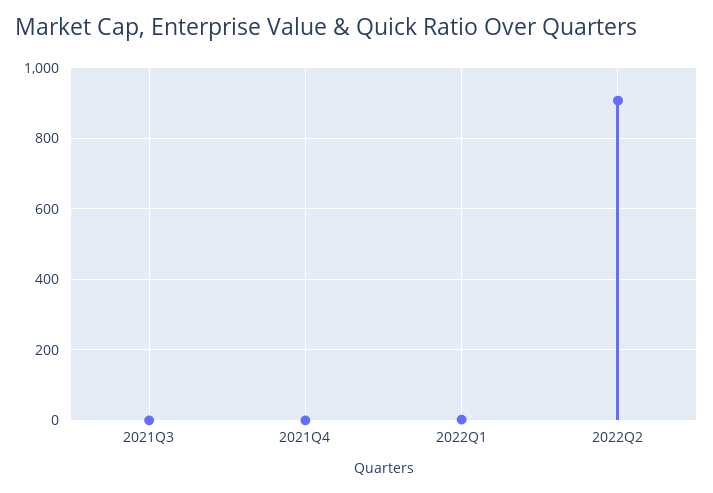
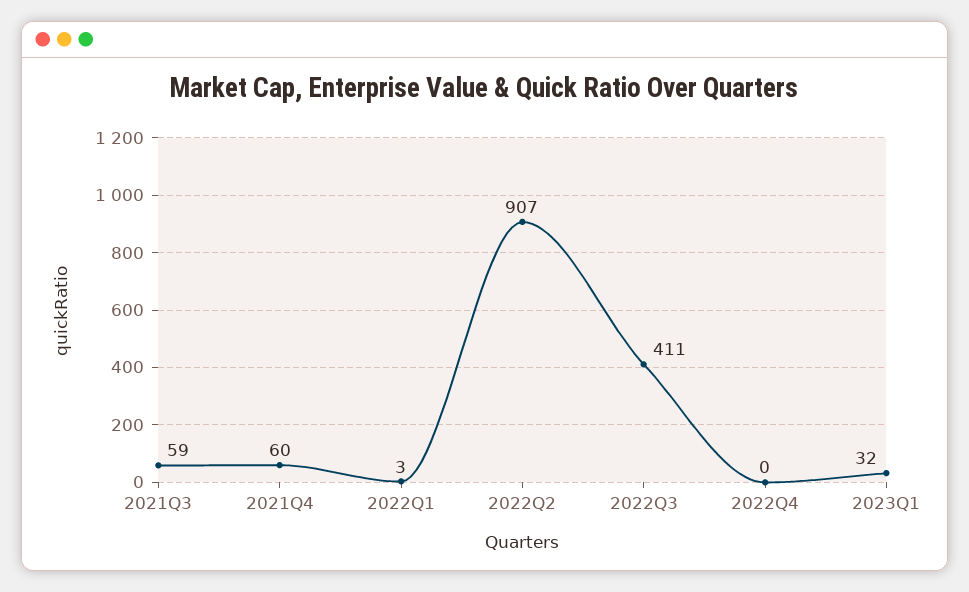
2021Q3: 0 -> 59
2021Q4: 0 -> 60
2022Q3: none -> 411
2022Q4: none -> 0
2023Q1: none -> 32

